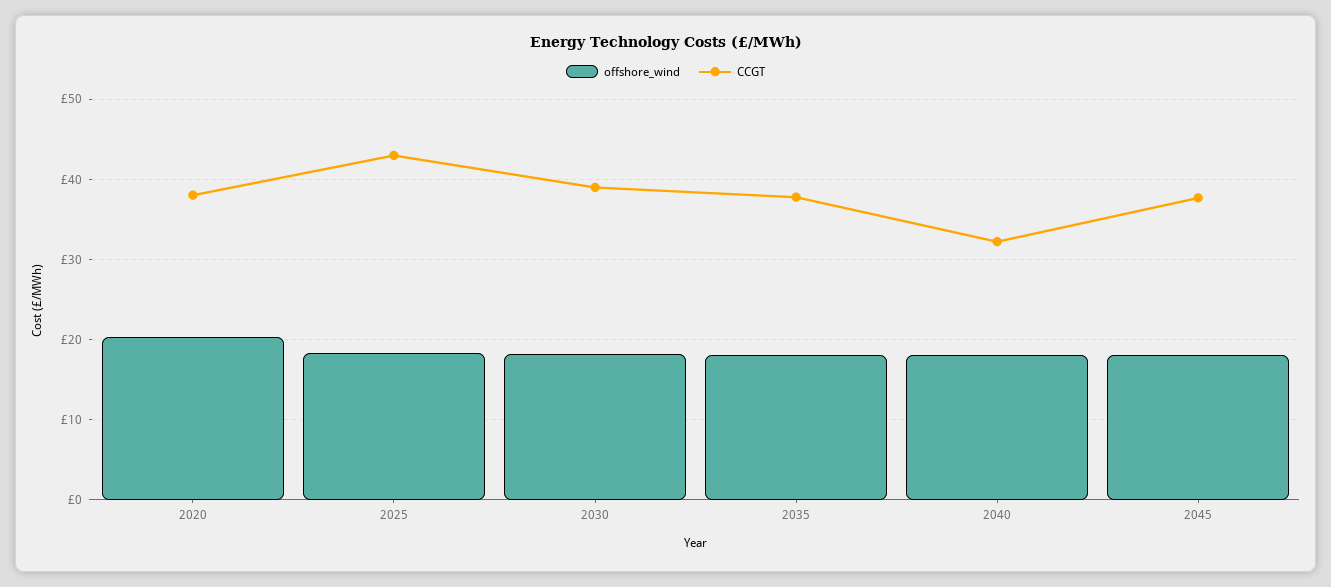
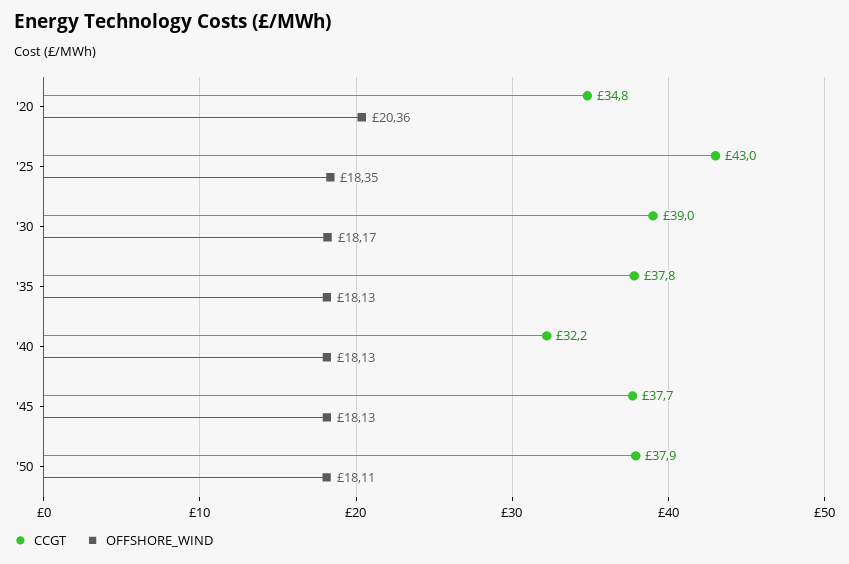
CCGT, 2020: 38 -> 34.8
CCGT, '50: none -> 37.9
offshore_wind, '50: none -> 18.11

